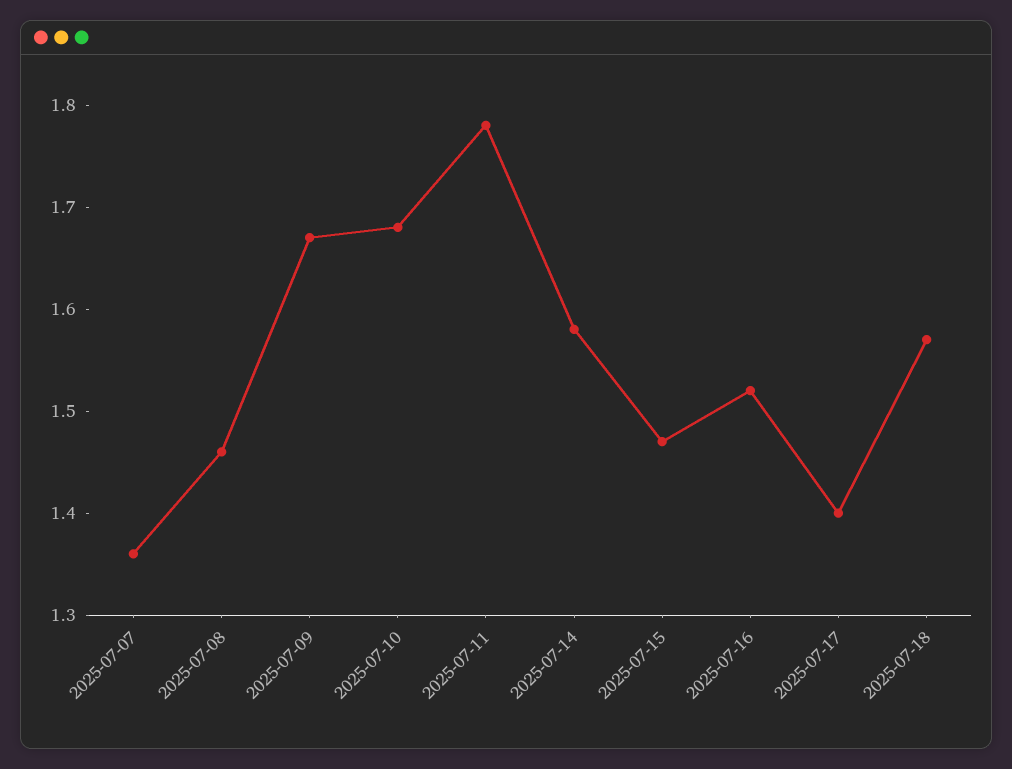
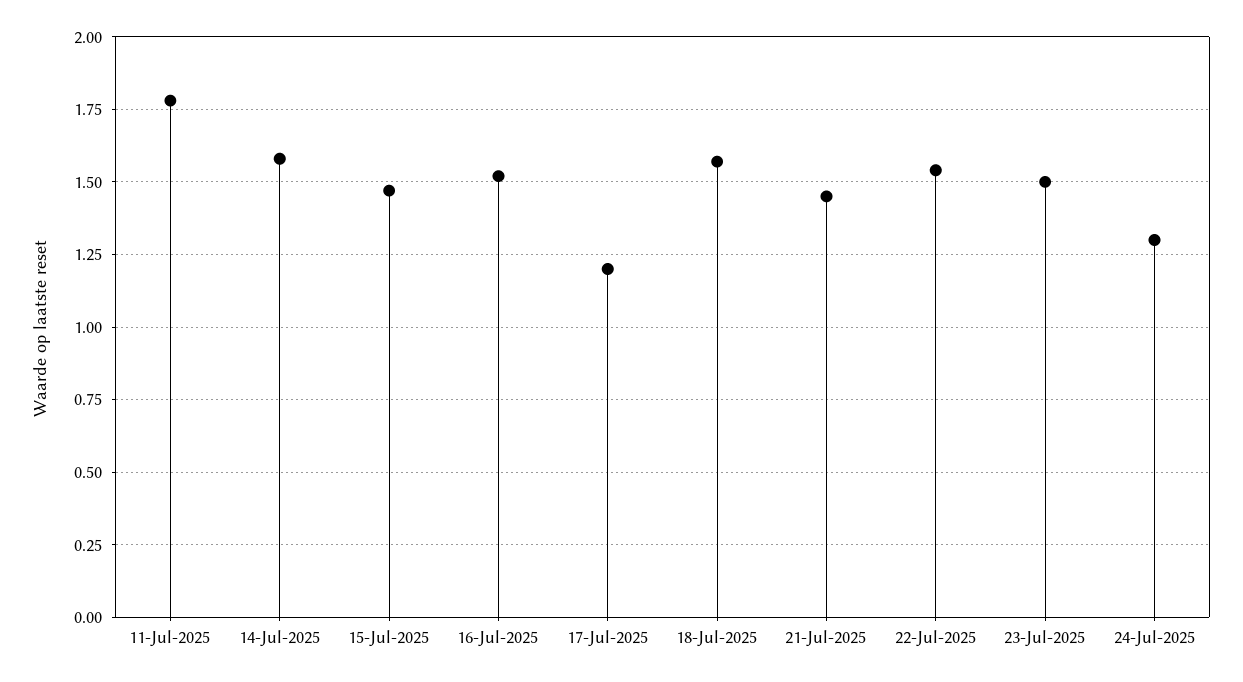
2025-07-07: 1.36 -> none
2025-07-08: 1.46 -> none
2025-07-09: 1.67 -> none
2025-07-10: 1.68 -> none
2025-07-17: 1.4 -> 1.2
21-Jul-2025: none -> 1.45
22-Jul-2025: none -> 1.55
23-Jul-2025: none -> 1.5
24-Jul-2025: none -> 1.3

